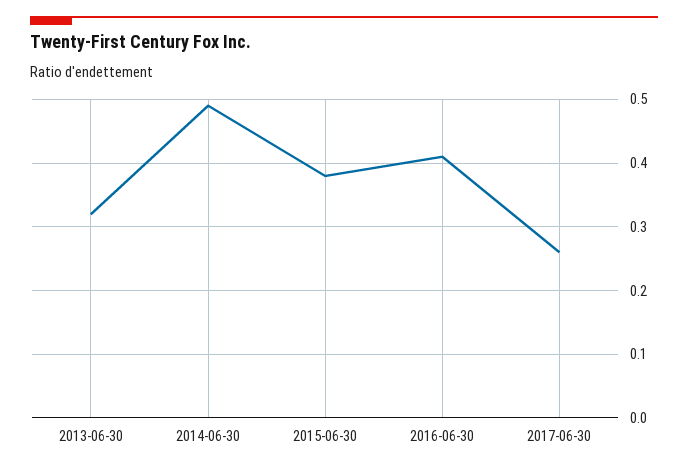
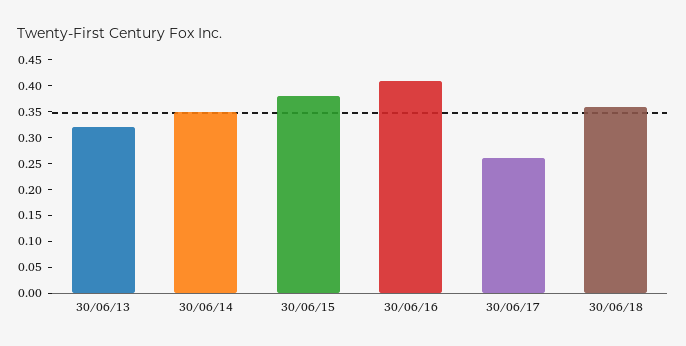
2014-06-30: 0.49 -> 0.35
30/06/18: none -> 0.35

